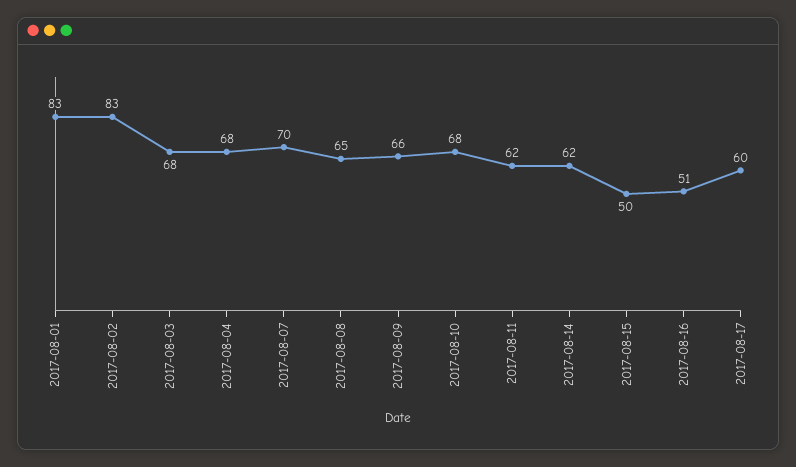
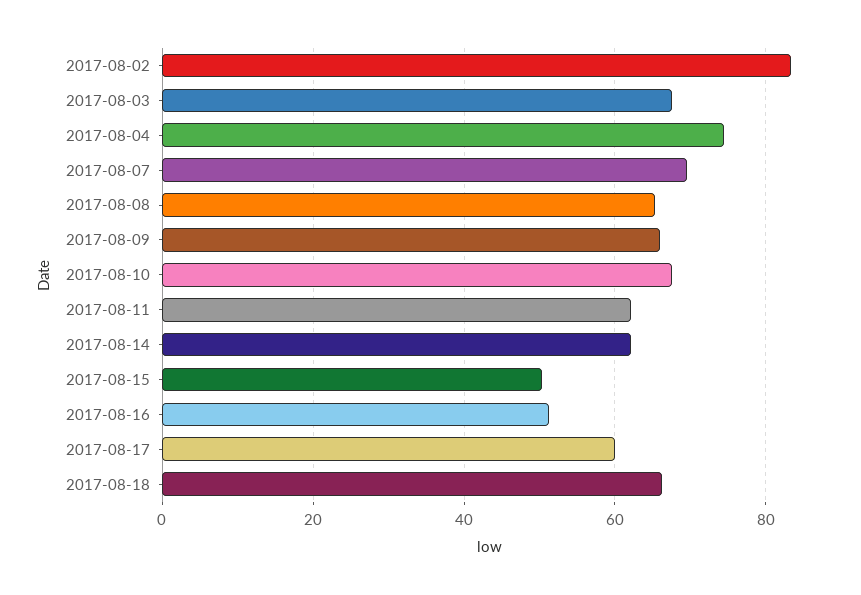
2017-08-01: 83 -> none
2017-08-04: 68 -> 74
2017-08-18: none -> 66

